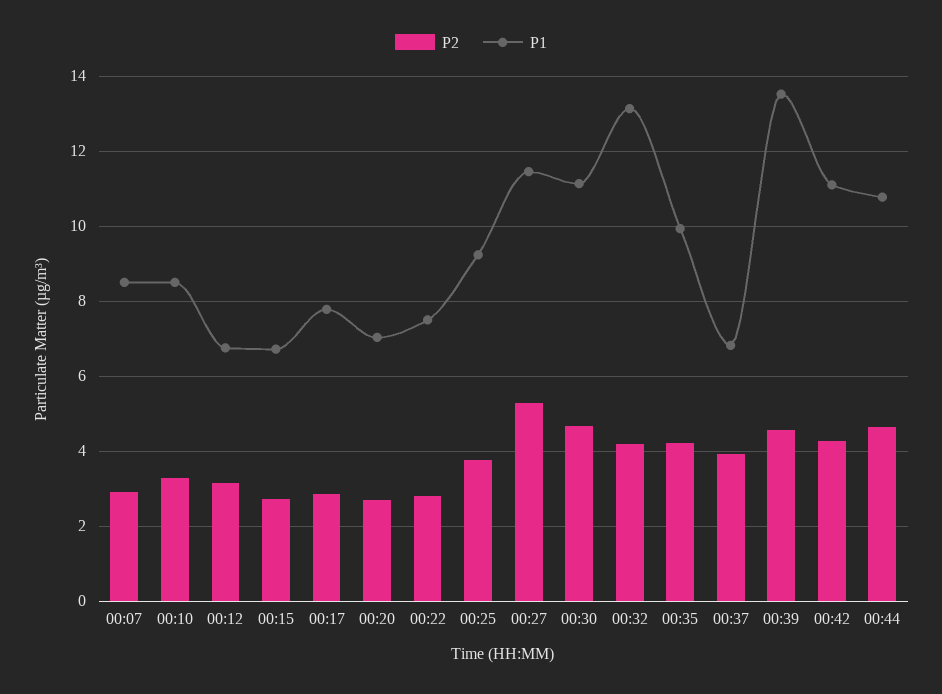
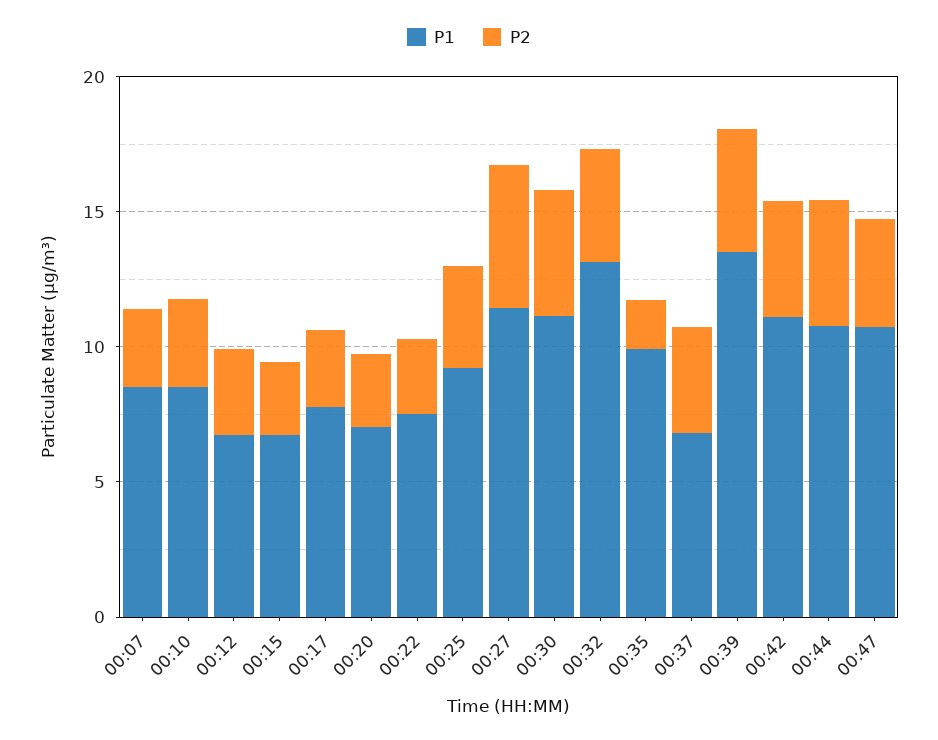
P2, 00:35: 4.2 -> 2
P1, 00:47: none -> 11
P2, 00:47: none -> 4

